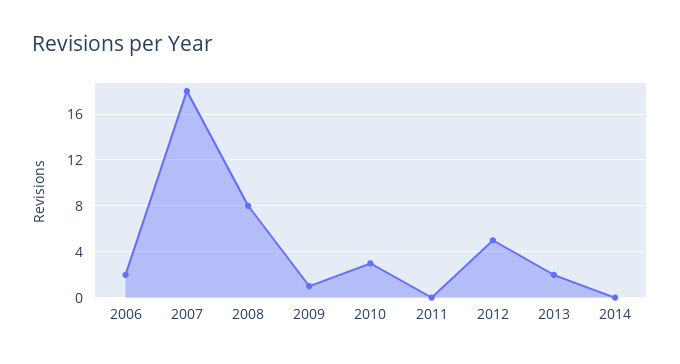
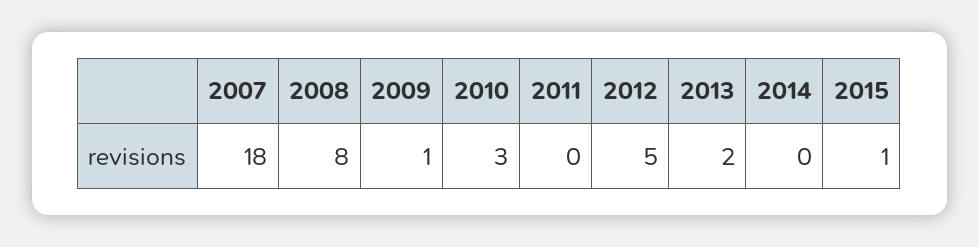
2006: 2 -> none
2015: none -> 1

